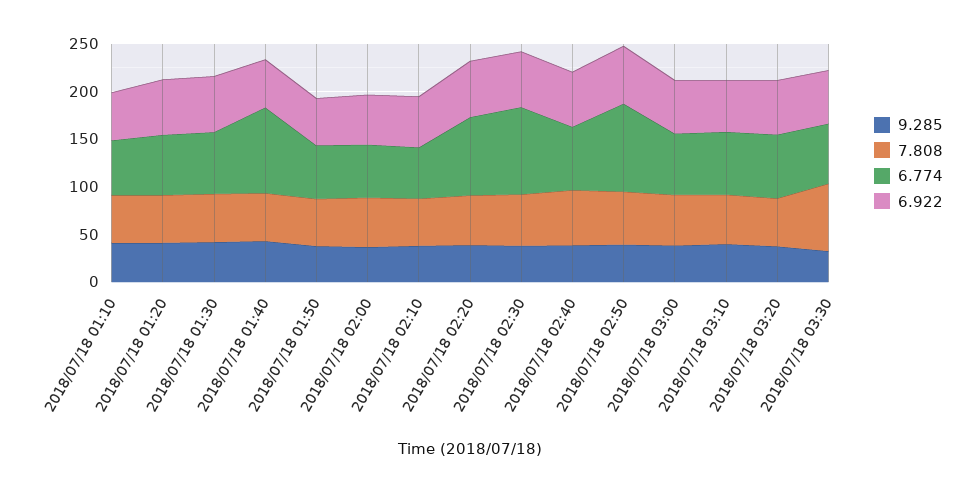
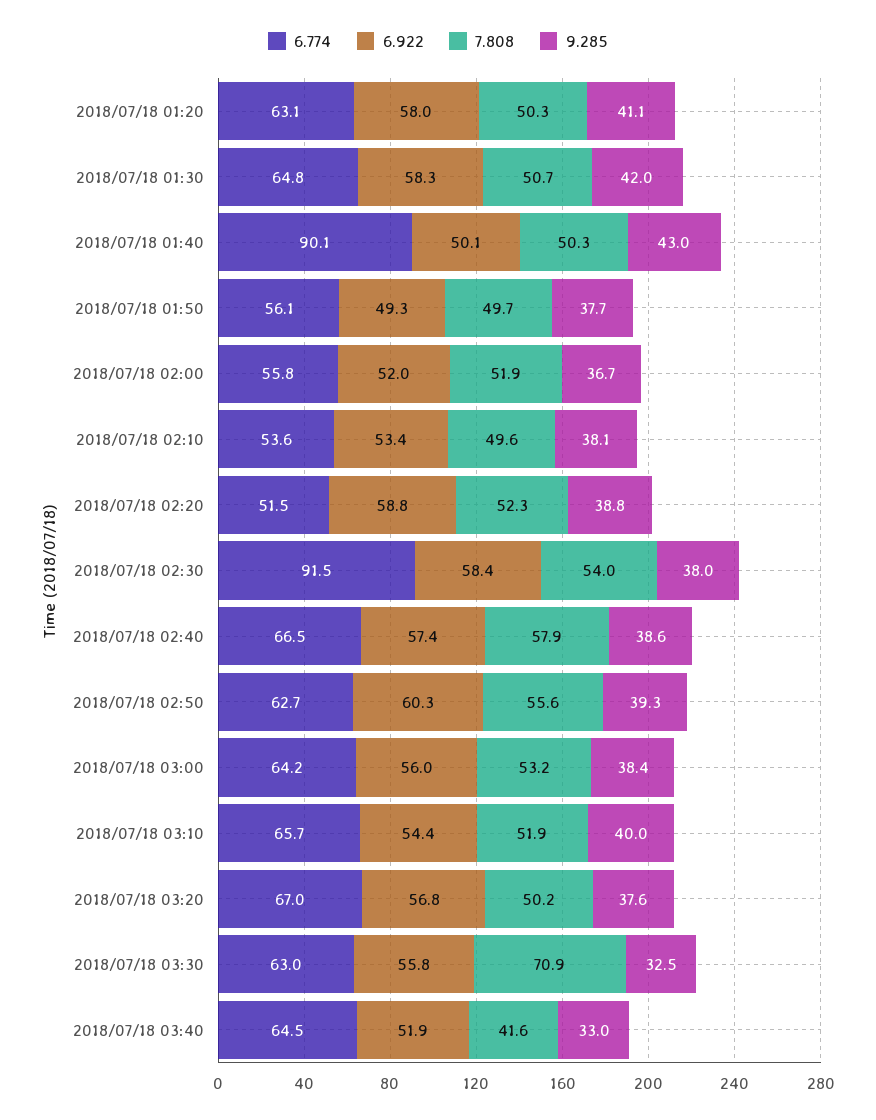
9.285, 2018/07/18 01:10: 40 -> none
7.808, 2018/07/18 01:10: 50 -> none
6.774, 2018/07/18 01:10: 60 -> none
6.922, 2018/07/18 01:10: 50 -> none
6.774, 2018/07/18 02:20: 80 -> 51.5
6.774, 2018/07/18 02:50: 90 -> 62.7
6.774, 2018/07/18 03:40: none -> 64.5
6.922, 2018/07/18 03:40: none -> 51.9
7.808, 2018/07/18 03:40: none -> 41.6
9.285, 2018/07/18 03:40: none -> 33

